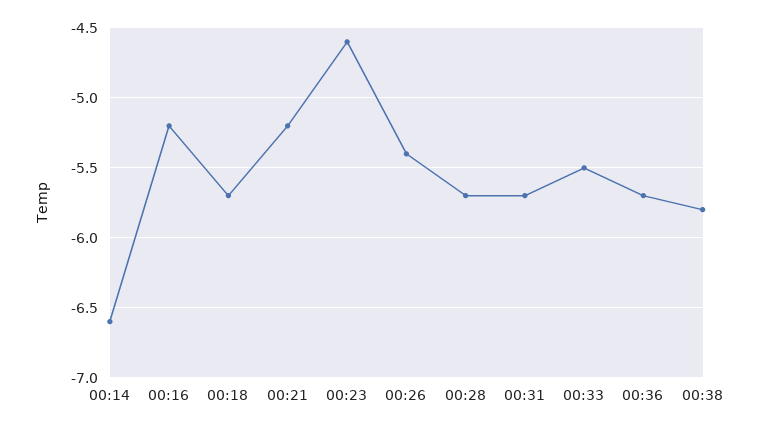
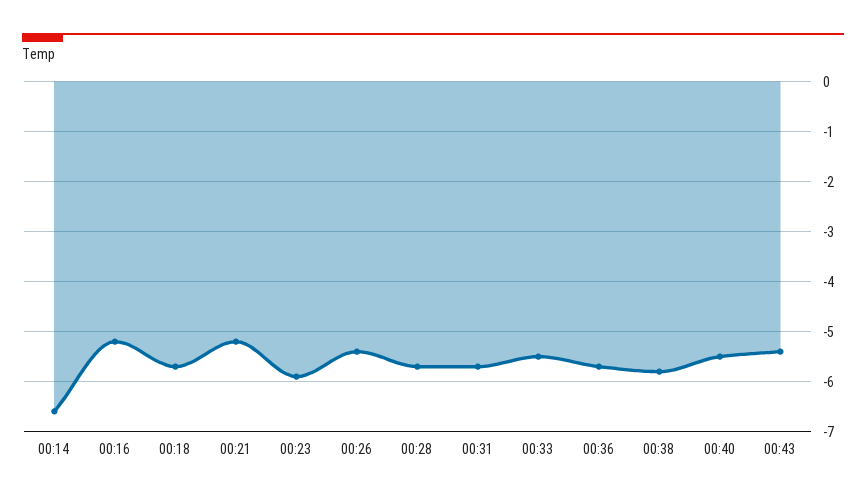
00:23: -4.6 -> -6
00:40: none -> -5.5
00:43: none -> -5.5

